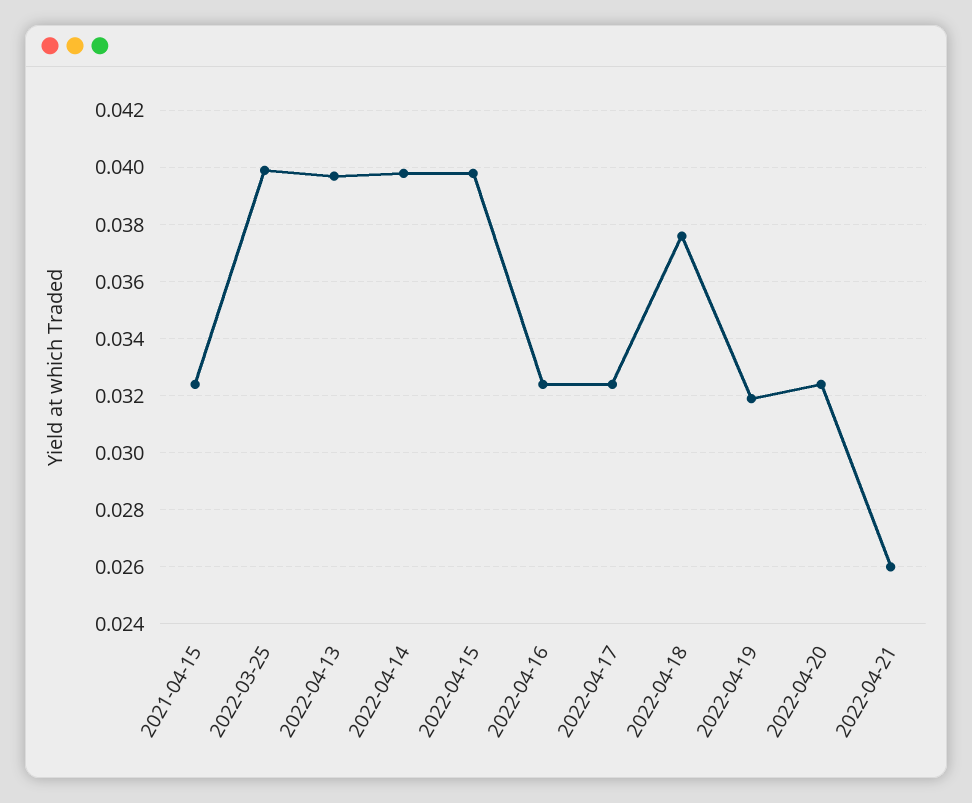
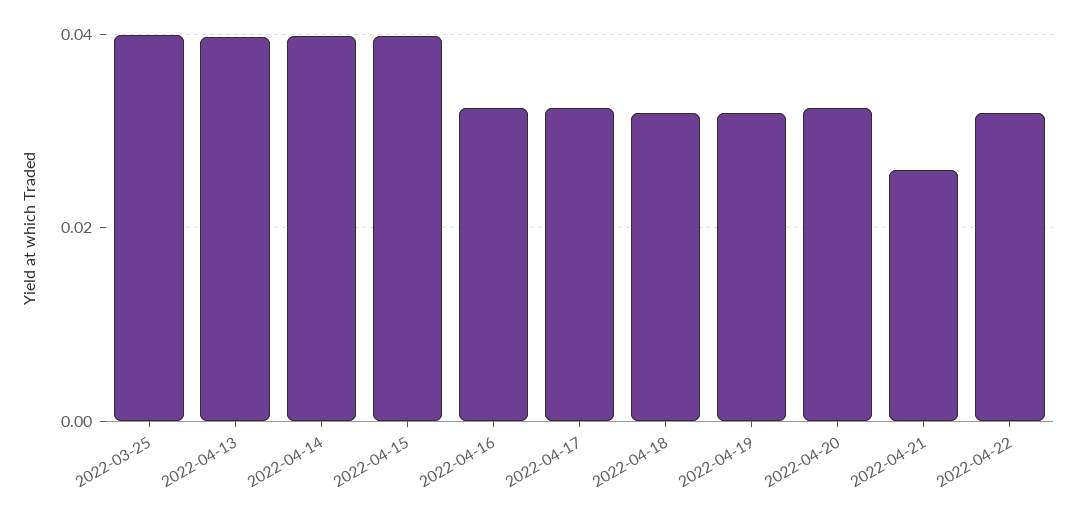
2021-04-15: 0.0325 -> none
2022-04-18: 0.0375 -> 0.032
2022-04-22: none -> 0.032

